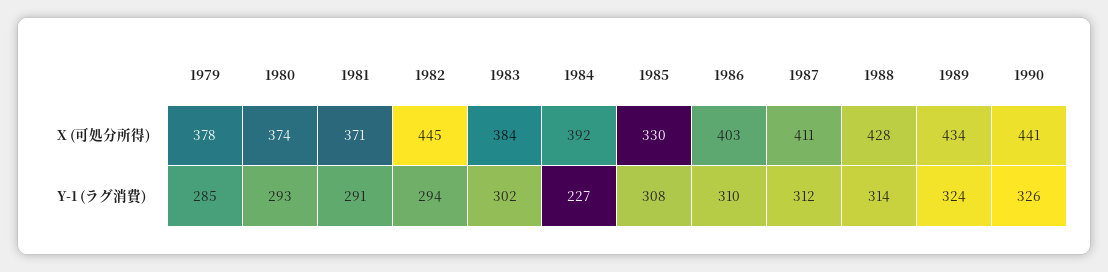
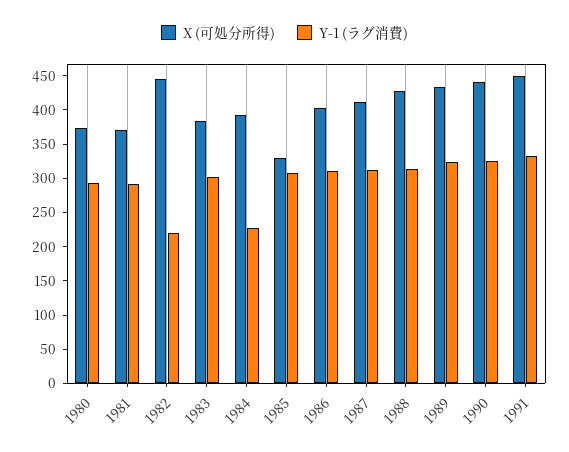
X (可処分所得), 1979: 378 -> none
Y-1 (ラグ消費), 1979: 285 -> none
Y-1 (ラグ消費), 1982: 294 -> 225
X (可処分所得), 1991: none -> 450
Y-1 (ラグ消費), 1991: none -> 325

